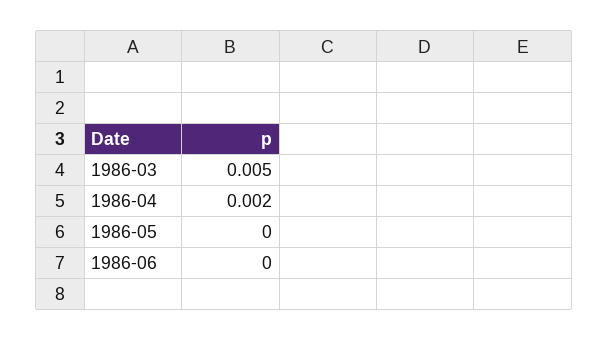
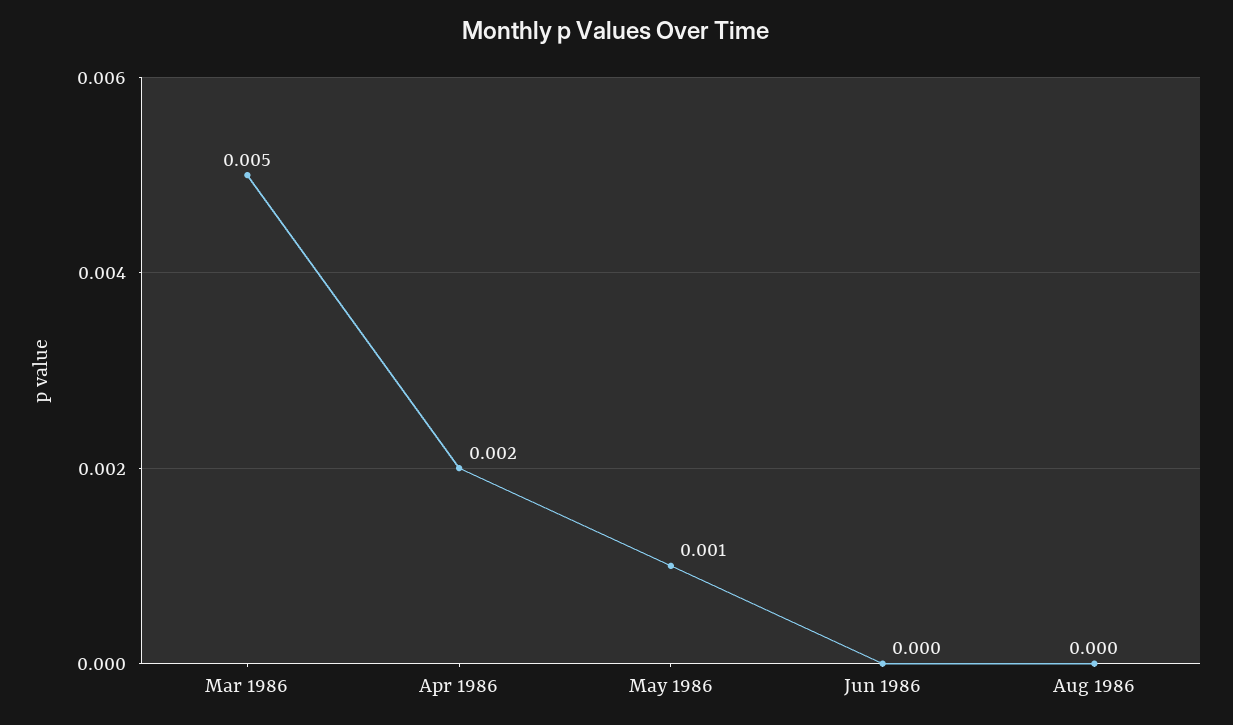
1986-05: 0 -> 0.001
Aug 1986: none -> 0

